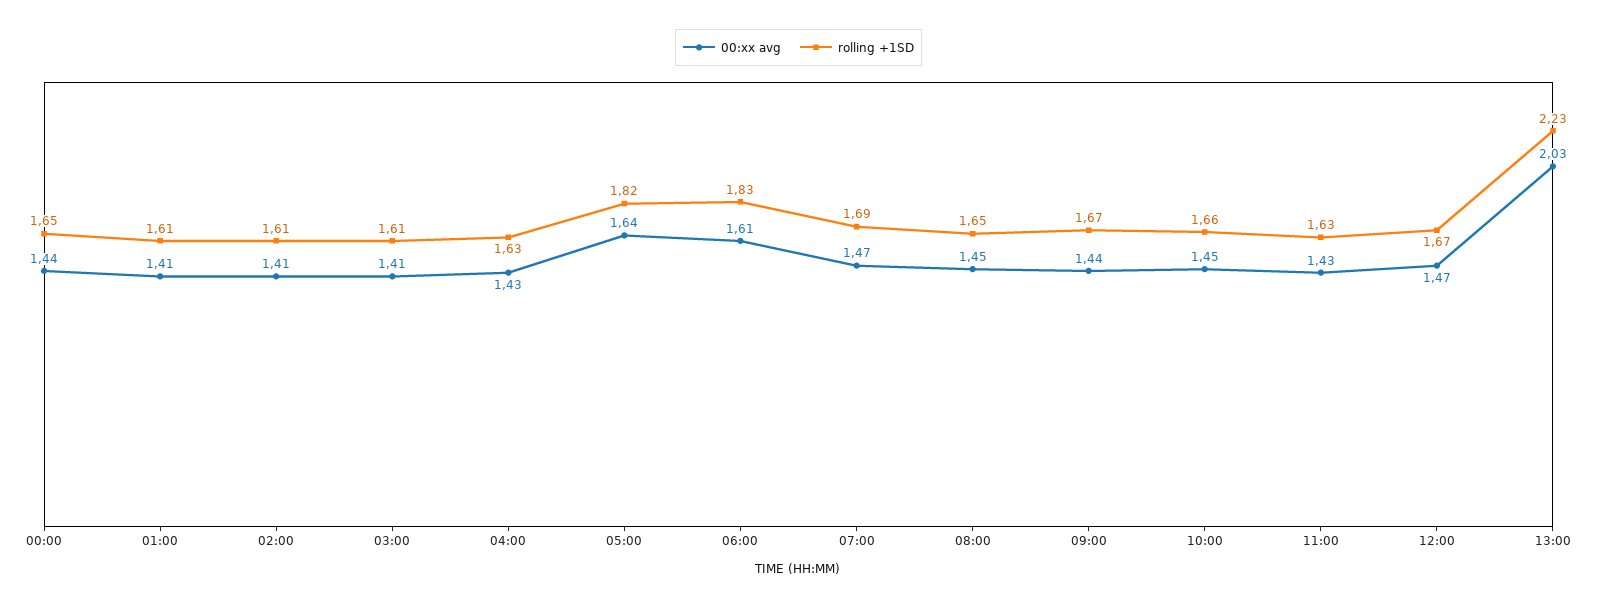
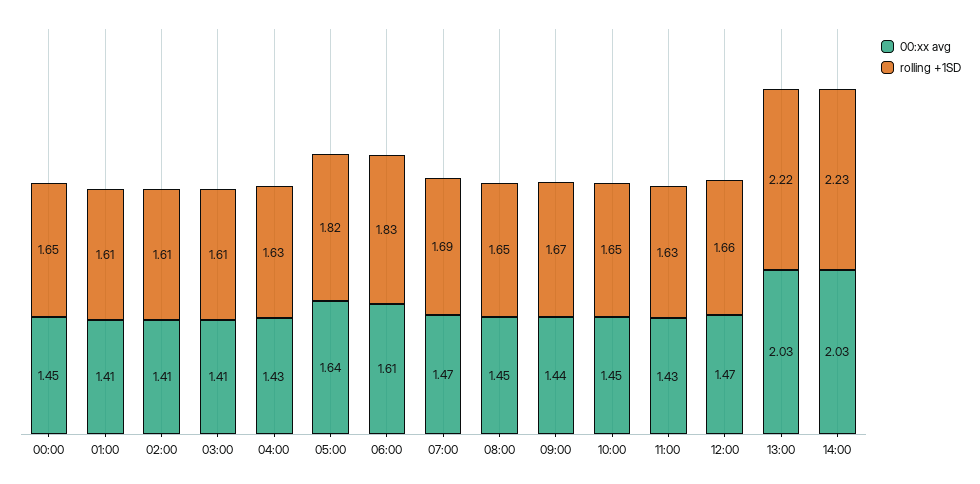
00:xx avg, 00:00: 1.44 -> 1.45
rolling +1SD, 10:00: 1.66 -> 1.65
rolling +1SD, 12:00: 1.67 -> 1.66
rolling +1SD, 13:00: 2.23 -> 2.22
00:xx avg, 14:00: none -> 2.03
rolling +1SD, 14:00: none -> 2.23

